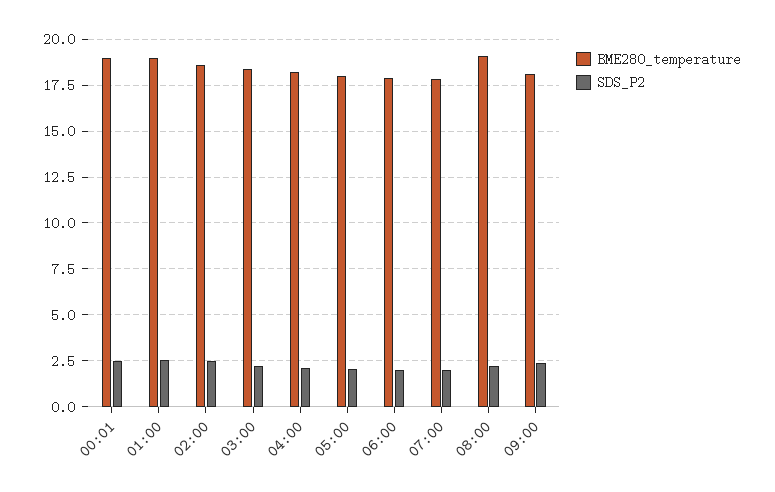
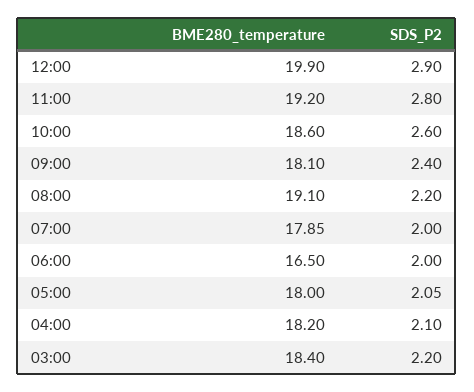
BME280_temperature, 00:01: 19 -> none
SDS_P2, 00:01: 2.5 -> none
BME280_temperature, 01:00: 19 -> none
SDS_P2, 01:00: 2.5 -> none
BME280_temperature, 02:00: 18.5 -> none
SDS_P2, 02:00: 2.5 -> none
BME280_temperature, 06:00: 18 -> 16.5
BME280_temperature, 12:00: none -> 19.9
SDS_P2, 12:00: none -> 2.9
BME280_temperature, 11:00: none -> 19.2
SDS_P2, 11:00: none -> 2.8
BME280_temperature, 10:00: none -> 18.6
SDS_P2, 10:00: none -> 2.6

